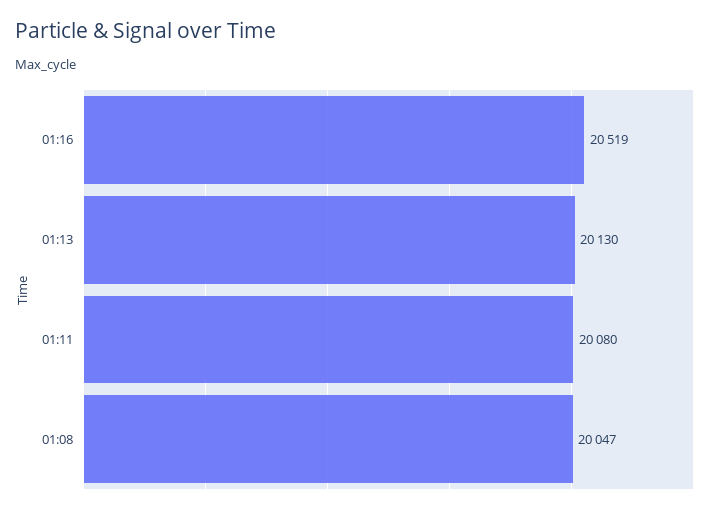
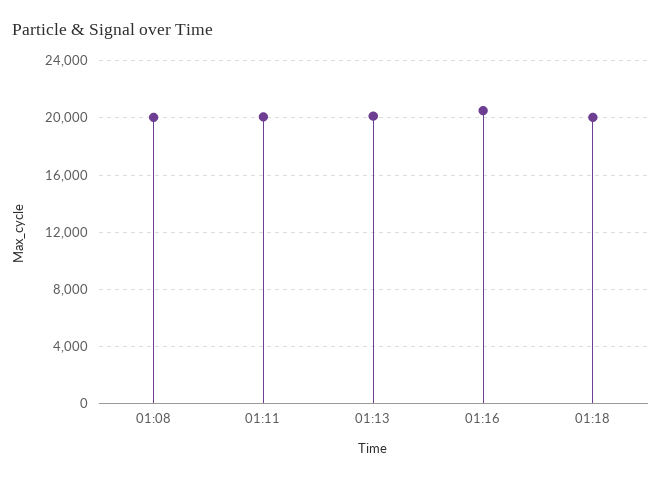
01:18: none -> 20000

